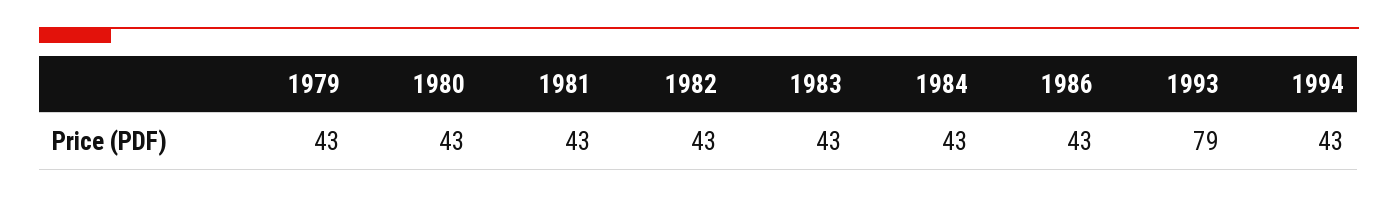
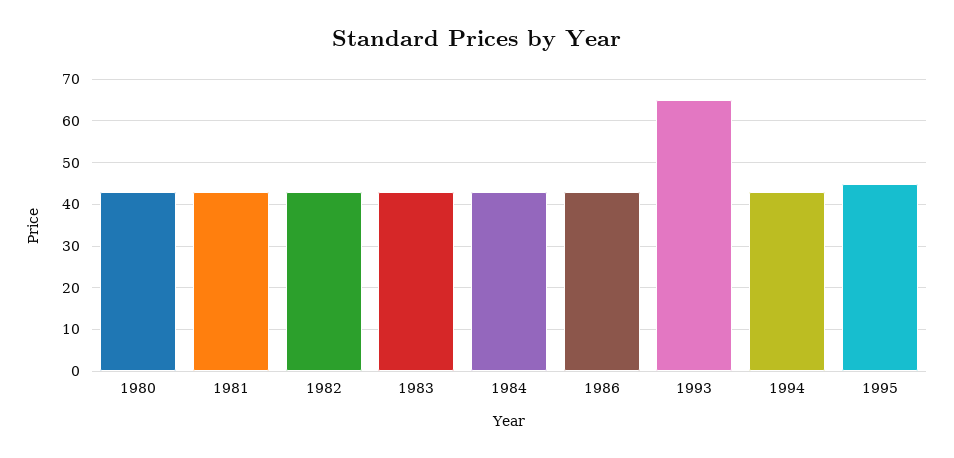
1979: 43 -> none
1993: 79 -> 65
1995: none -> 45

